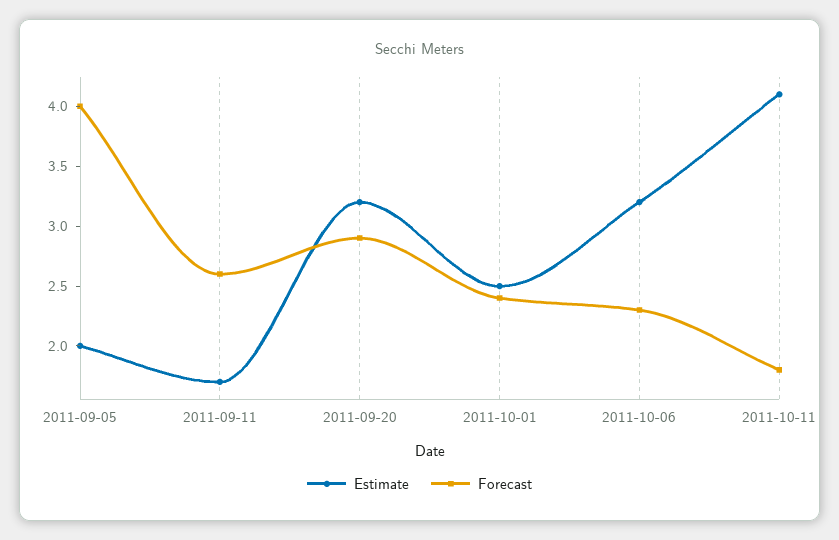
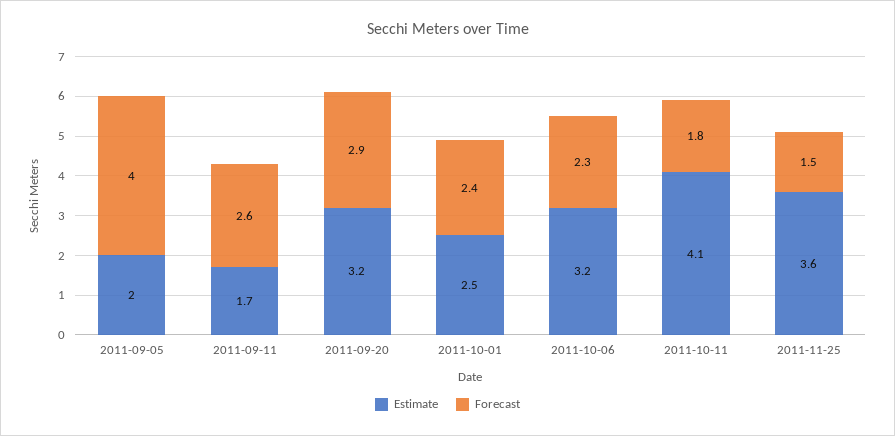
Estimate, 2011-11-25: none -> 3.6
Forecast, 2011-11-25: none -> 1.5

